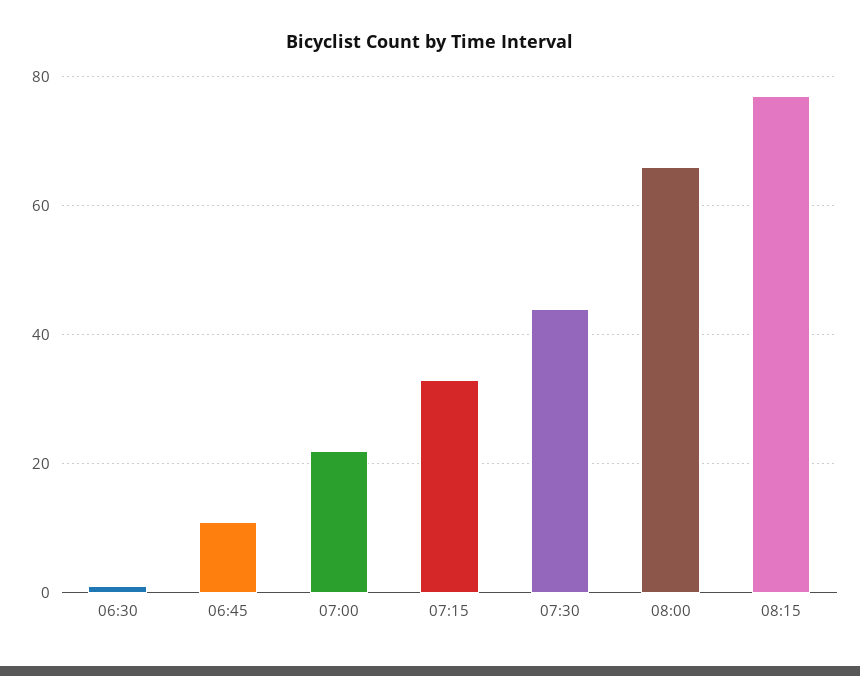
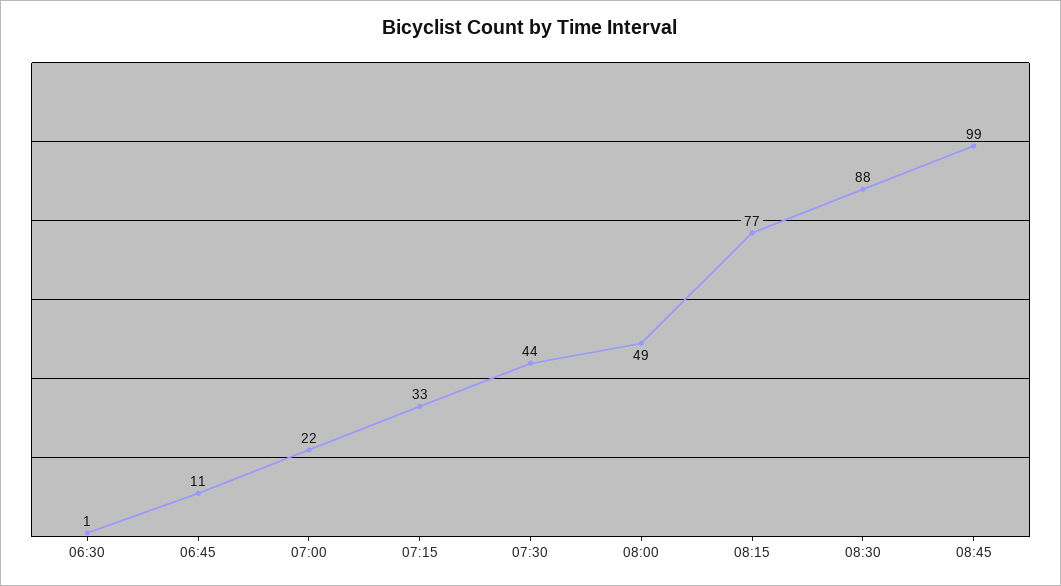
08:00: 65 -> 49
08:30: none -> 88
08:45: none -> 99

